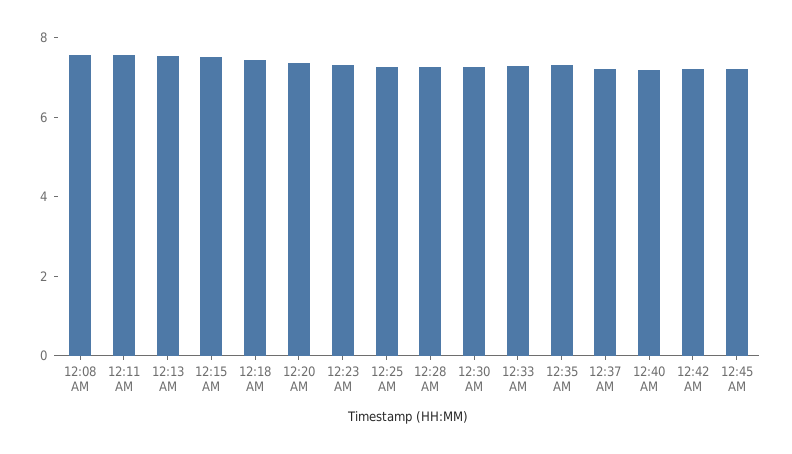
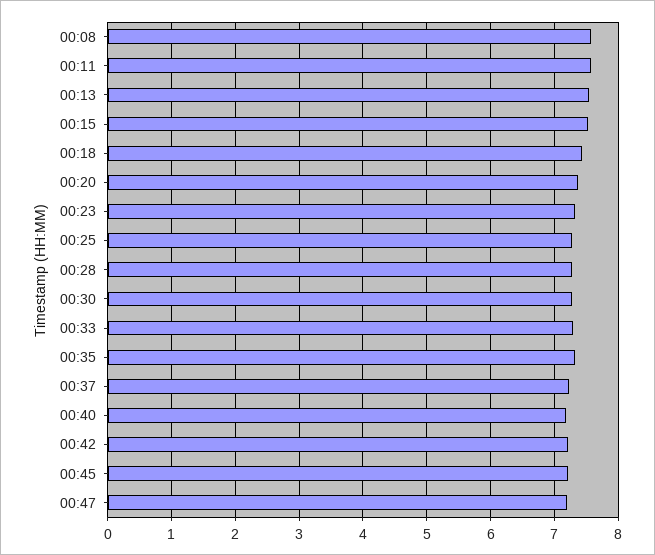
00:47: none -> 7.2

